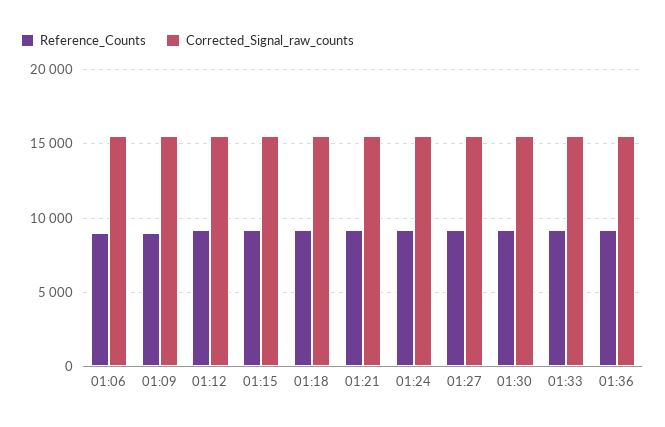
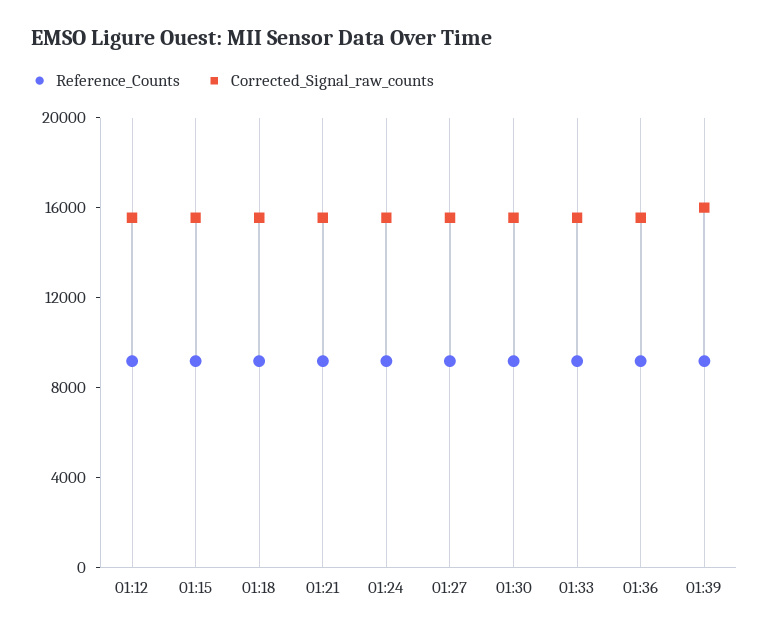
Reference_Counts, 01:06: 9000 -> none
Corrected_Signal_raw_counts, 01:06: 15500 -> none
Reference_Counts, 01:09: 9000 -> none
Corrected_Signal_raw_counts, 01:09: 15500 -> none
Reference_Counts, 01:39: none -> 9000
Corrected_Signal_raw_counts, 01:39: none -> 16000

